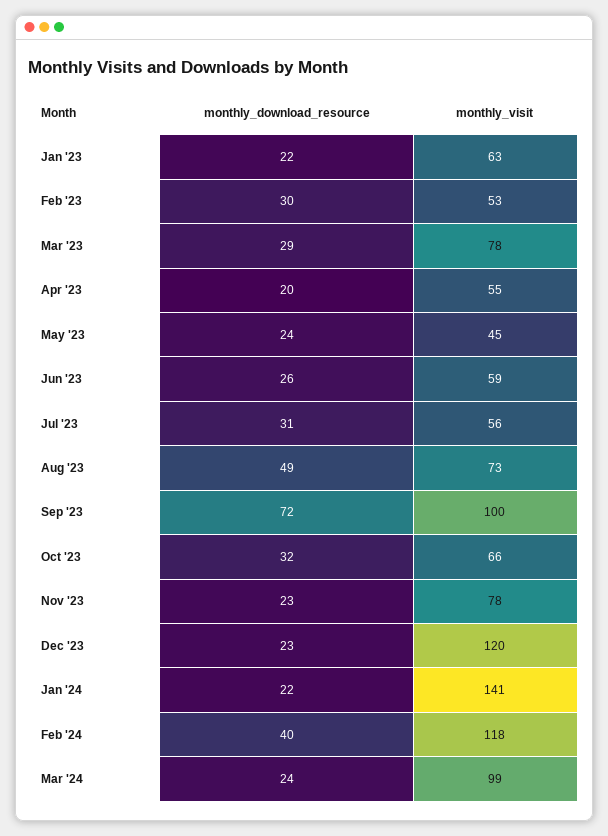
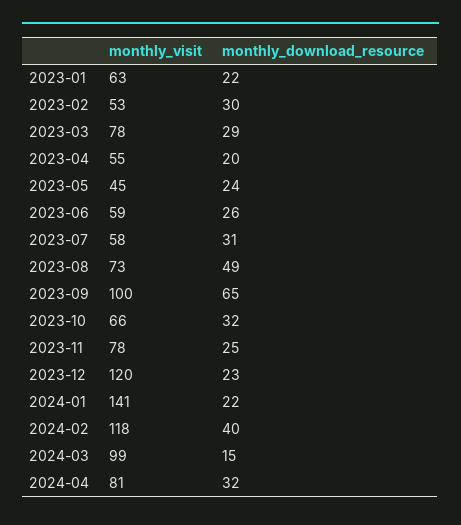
monthly_visit, Jul '23: 56 -> 58
monthly_download_resource, Sep '23: 72 -> 65
monthly_download_resource, Nov '23: 23 -> 25
monthly_download_resource, Mar '24: 24 -> 15
monthly_visit, 2024-04: none -> 81
monthly_download_resource, 2024-04: none -> 32

